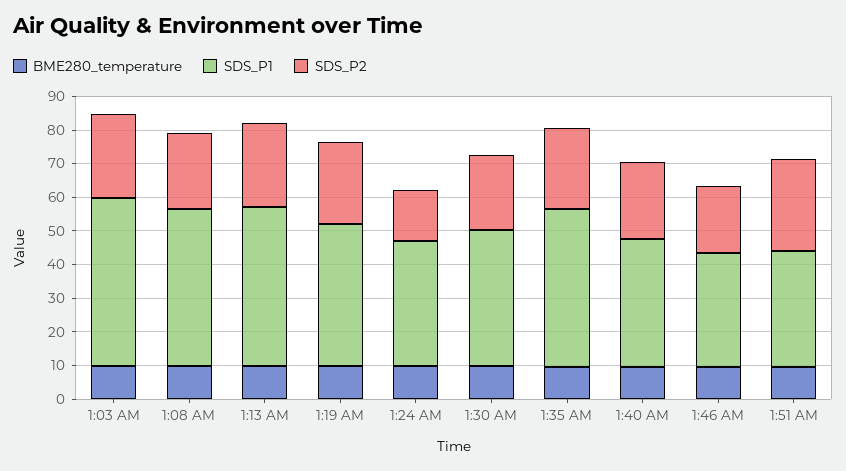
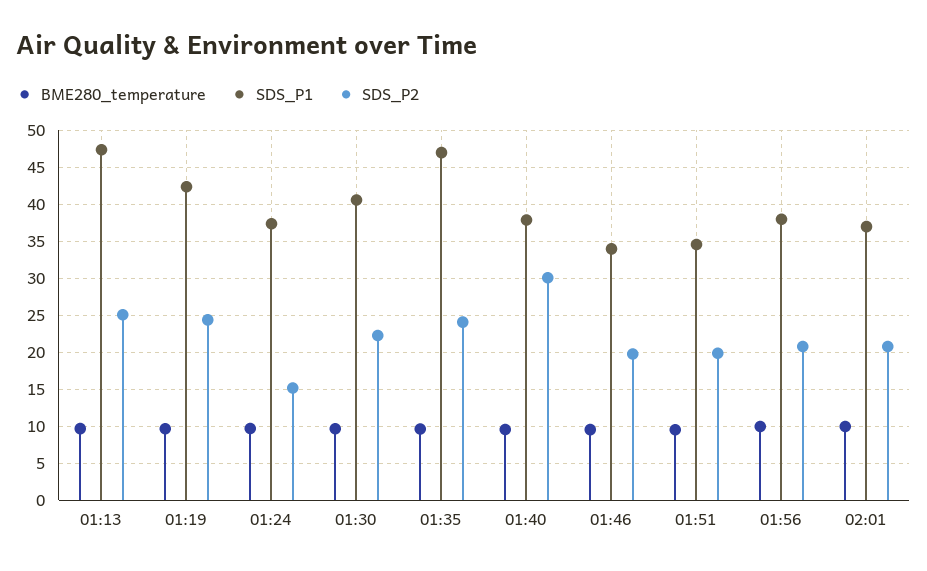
BME280_temperature, 1:03 AM: 10 -> none
SDS_P1, 1:03 AM: 50 -> none
SDS_P2, 1:03 AM: 25 -> none
BME280_temperature, 1:08 AM: 10 -> none
SDS_P1, 1:08 AM: 47.5 -> none
SDS_P2, 1:08 AM: 22.5 -> none
SDS_P2, 1:40 AM: 22.5 -> 30
SDS_P2, 1:51 AM: 27.5 -> 20
BME280_temperature, 01:56: none -> 10
SDS_P1, 01:56: none -> 38
SDS_P2, 01:56: none -> 21
BME280_temperature, 02:01: none -> 10
SDS_P1, 02:01: none -> 37
SDS_P2, 02:01: none -> 21

